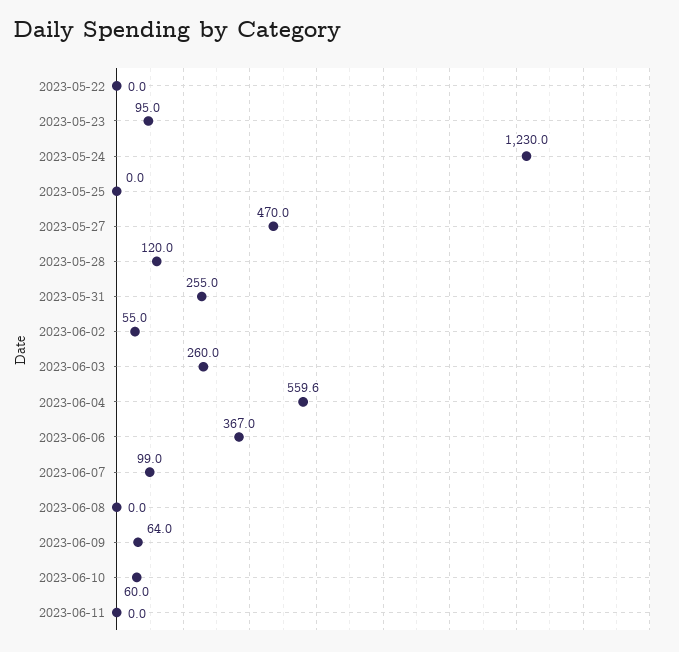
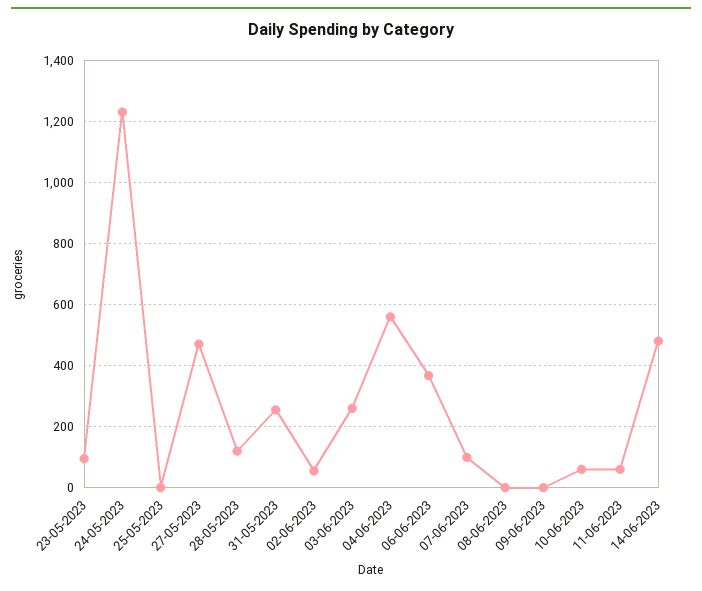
2023-05-22: 0 -> none
2023-06-09: 64 -> 0
2023-06-11: 0 -> 60
14-06-2023: none -> 480

